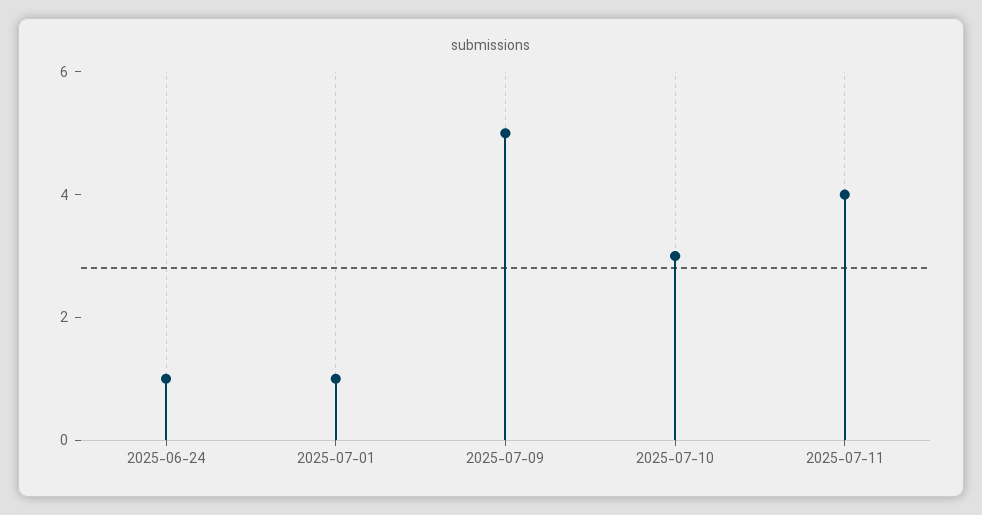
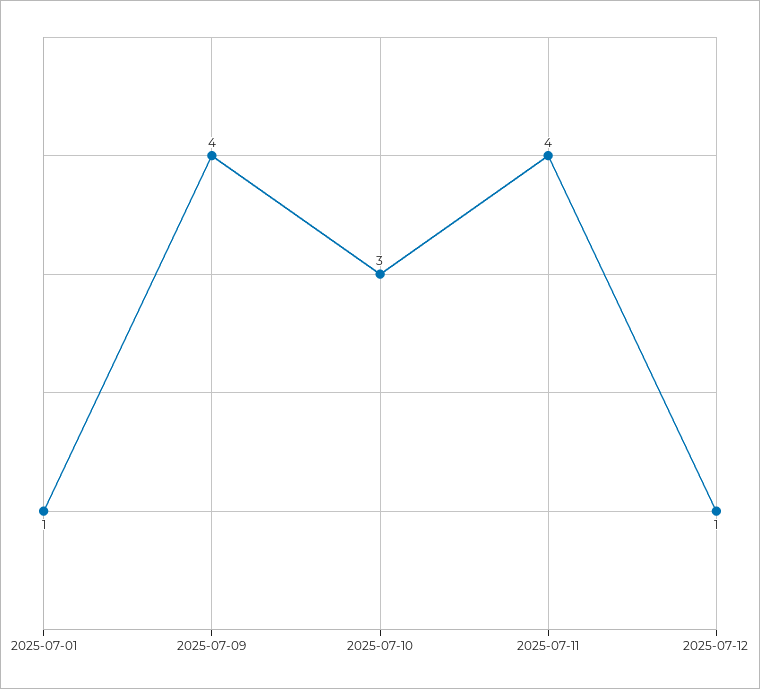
2025-06-24: 1 -> none
2025-07-09: 5 -> 4
2025-07-12: none -> 1

